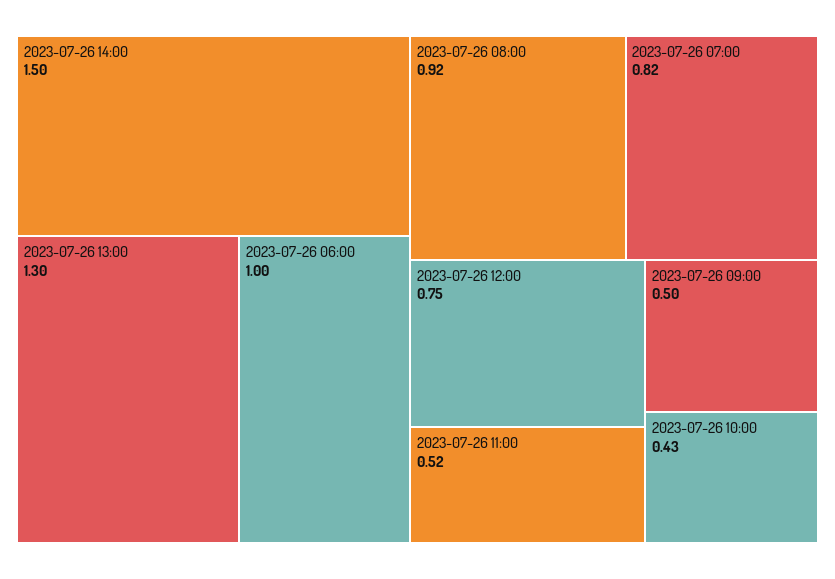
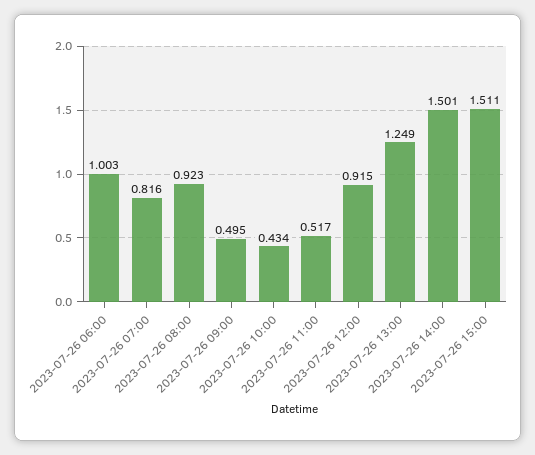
2023-07-26 13:00: 1.3 -> 1.249
2023-07-26 12:00: 0.75 -> 0.915
2023-07-26 15:00: none -> 1.511

